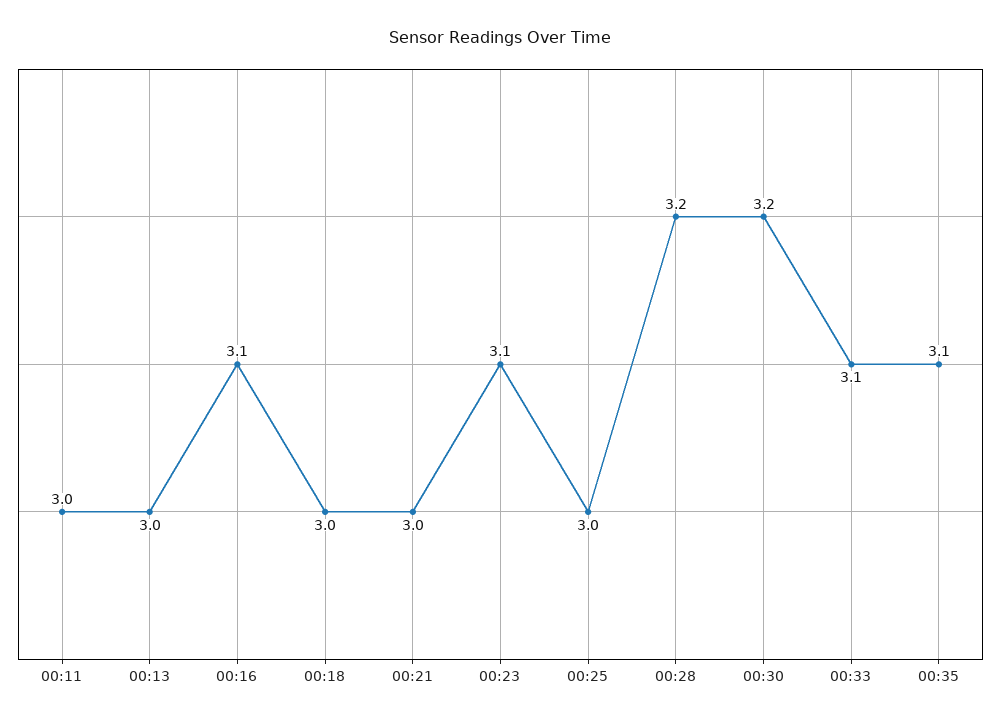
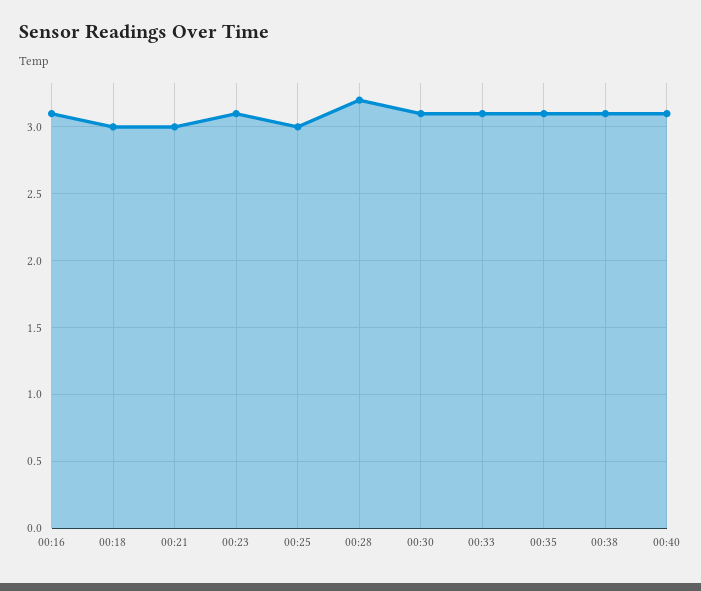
00:11: 3 -> none
00:13: 3 -> none
00:30: 3.2 -> 3.1
00:38: none -> 3.1
00:40: none -> 3.1

